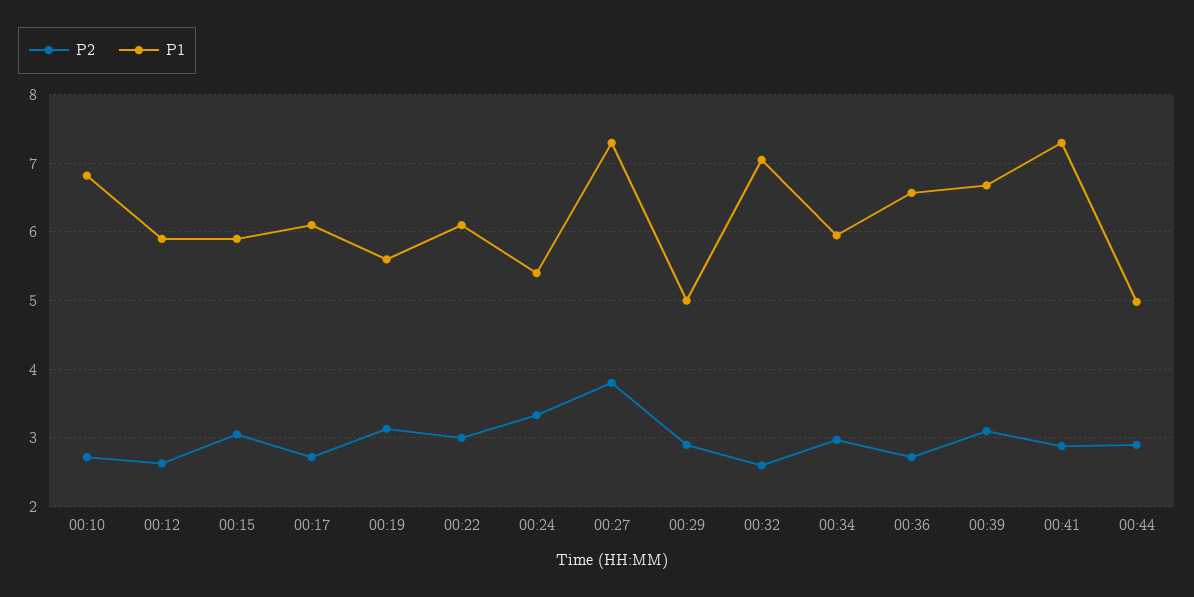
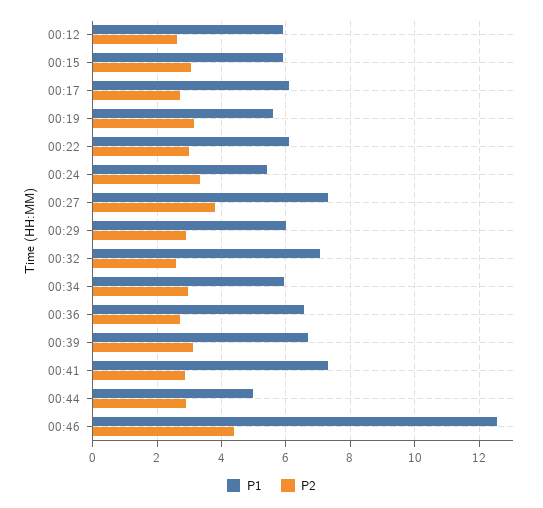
P2, 00:10: 2.7 -> none
P1, 00:10: 6.8 -> none
P1, 00:29: 5 -> 6
P1, 00:46: none -> 12.6
P2, 00:46: none -> 4.4

